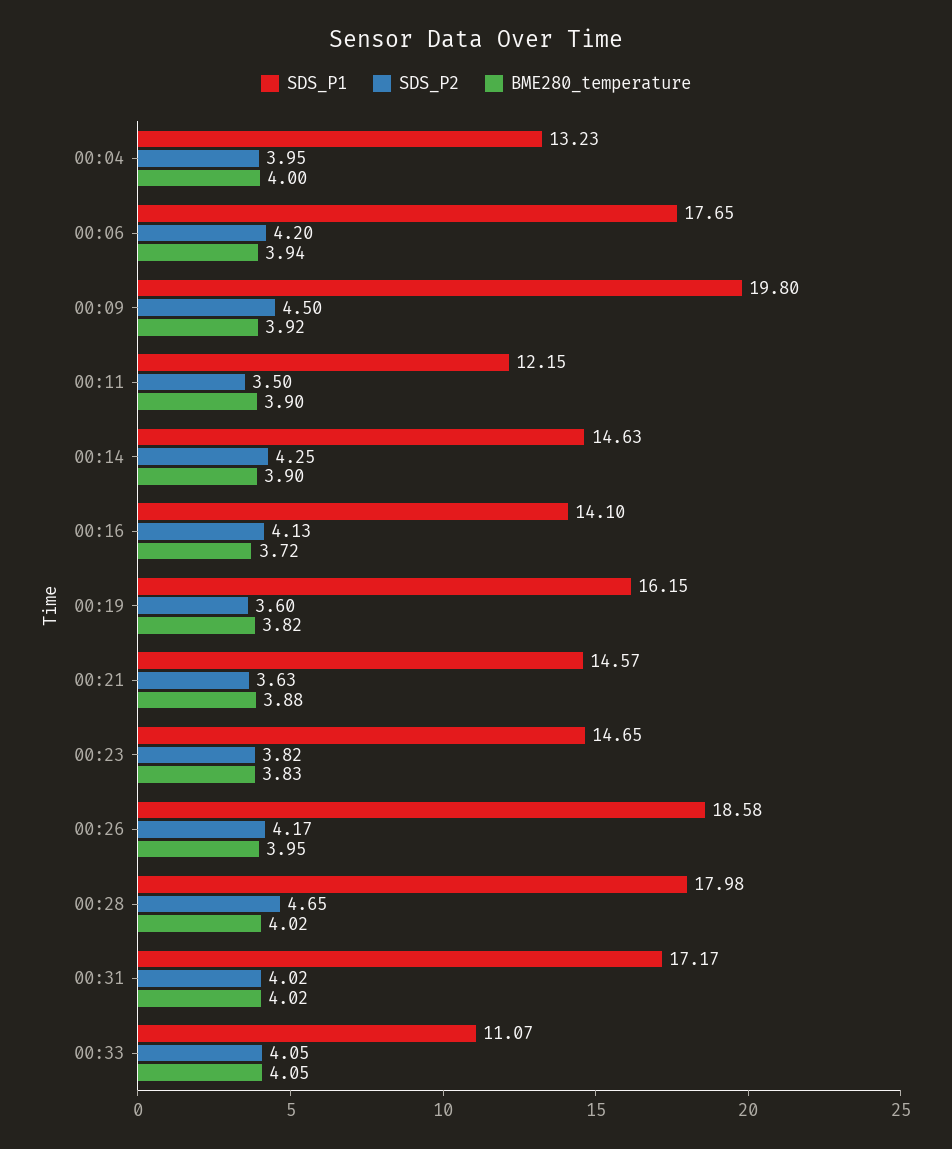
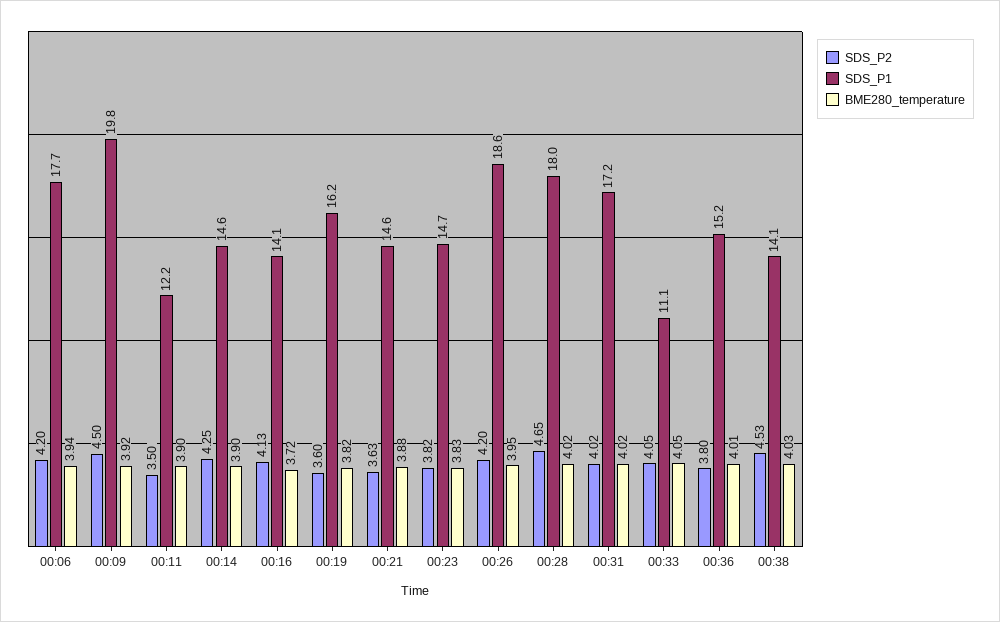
SDS_P1, 00:04: 13.23 -> none
SDS_P2, 00:04: 3.95 -> none
BME280_temperature, 00:04: 4 -> none
SDS_P2, 00:26: 4.17 -> 4.2
SDS_P2, 00:36: none -> 3.8
SDS_P1, 00:36: none -> 15.2
BME280_temperature, 00:36: none -> 4.01
SDS_P2, 00:38: none -> 4.53
SDS_P1, 00:38: none -> 14.1
BME280_temperature, 00:38: none -> 4.03

